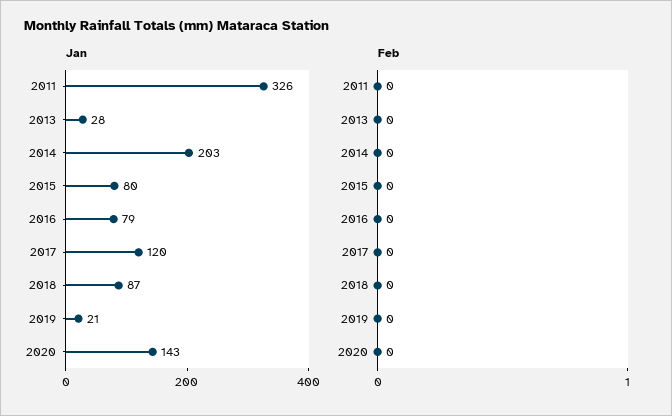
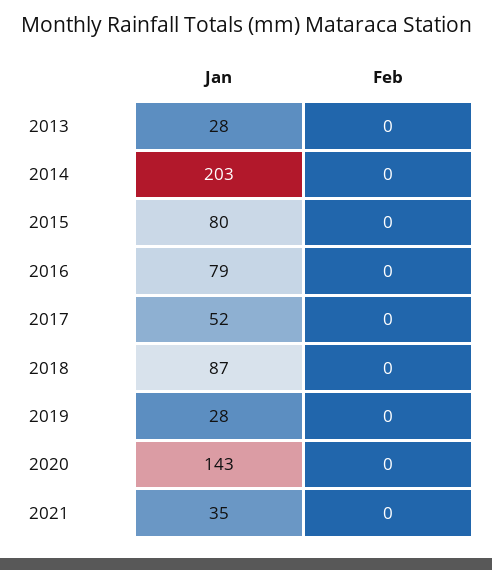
Jan, 2011: 326 -> none
Jan, 2017: 120 -> 52
Jan, 2019: 21 -> 28
Feb, 2011: 0 -> none
Jan, 2021: none -> 35
Feb, 2021: none -> 0

